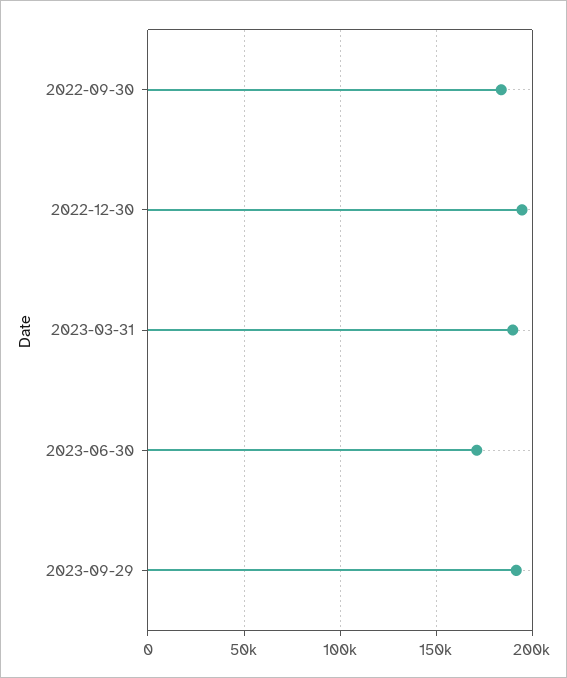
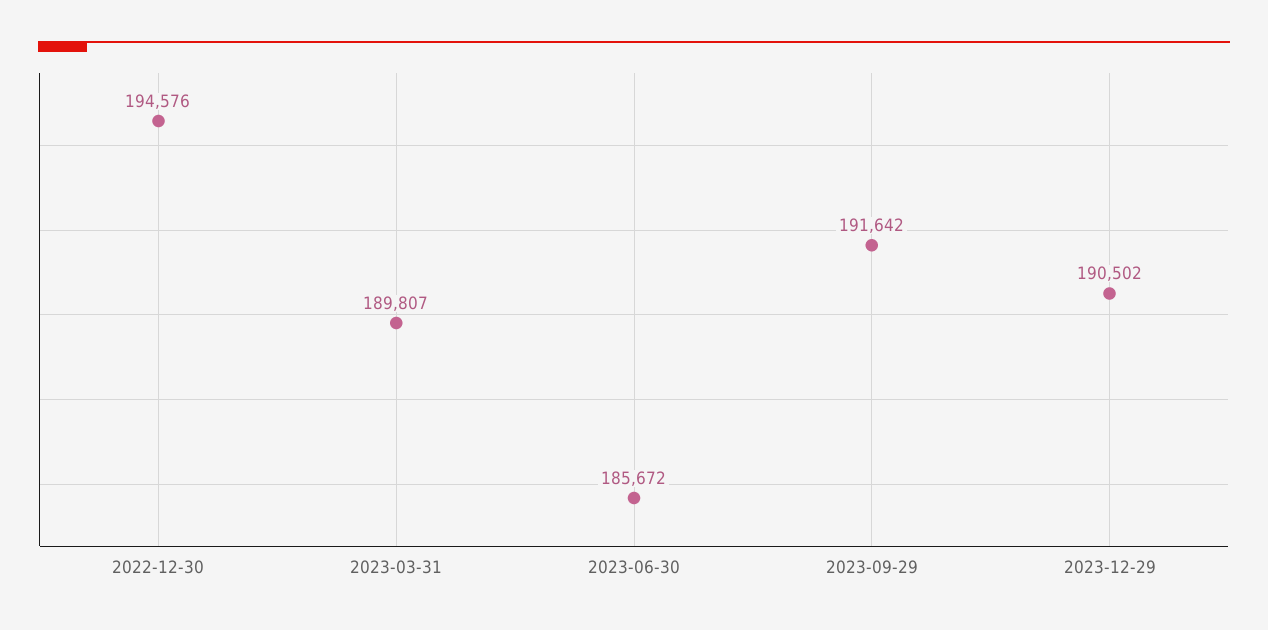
2022-09-30: 185000 -> none
2023-06-30: 170000 -> 185672
2023-12-29: none -> 190502

